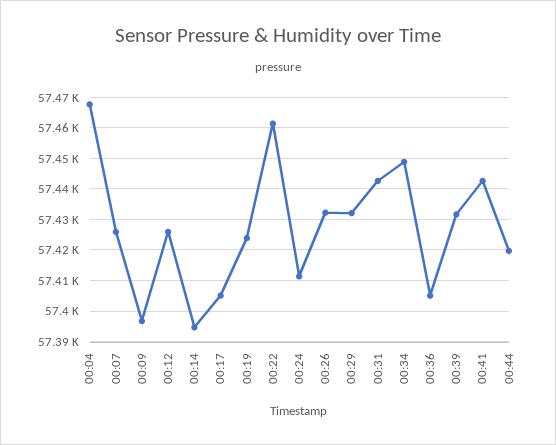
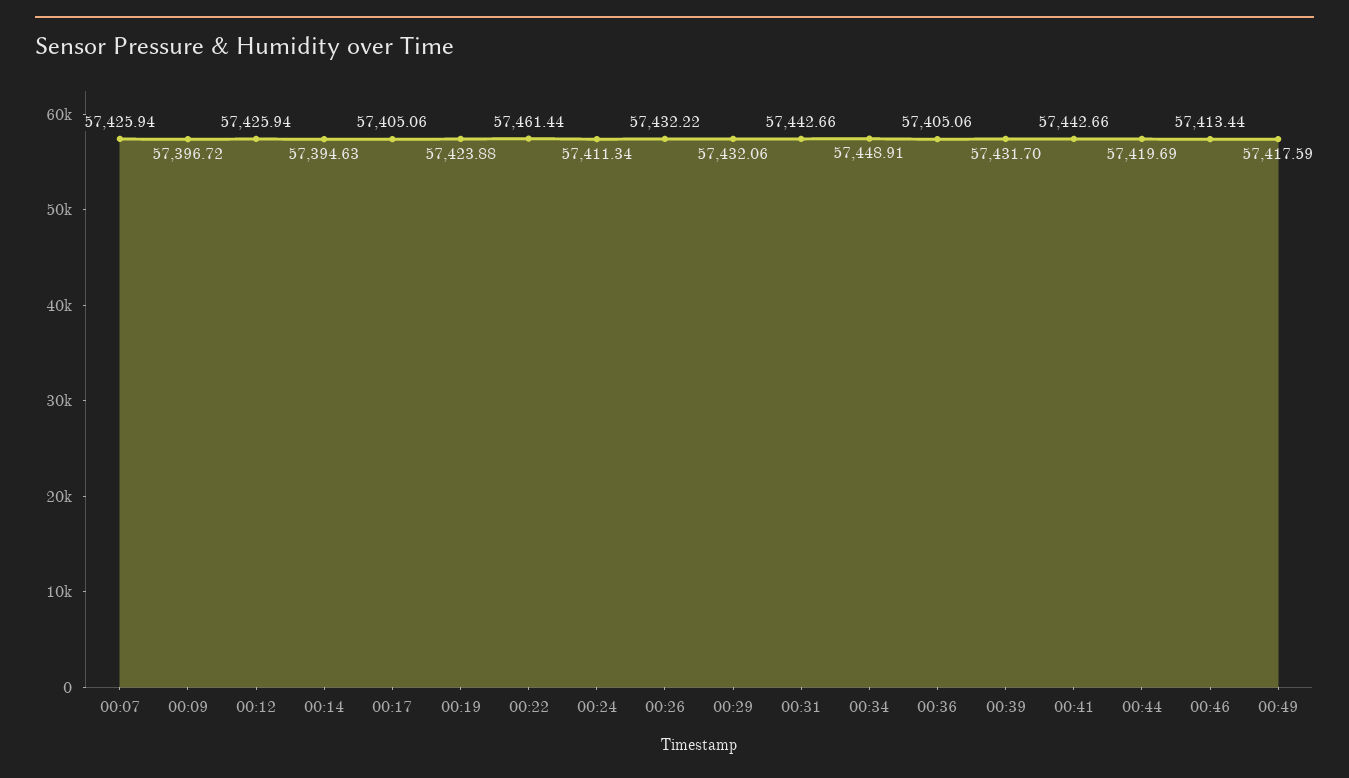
00:04: 57468 -> none
00:46: none -> 57413.44
00:49: none -> 57417.59

